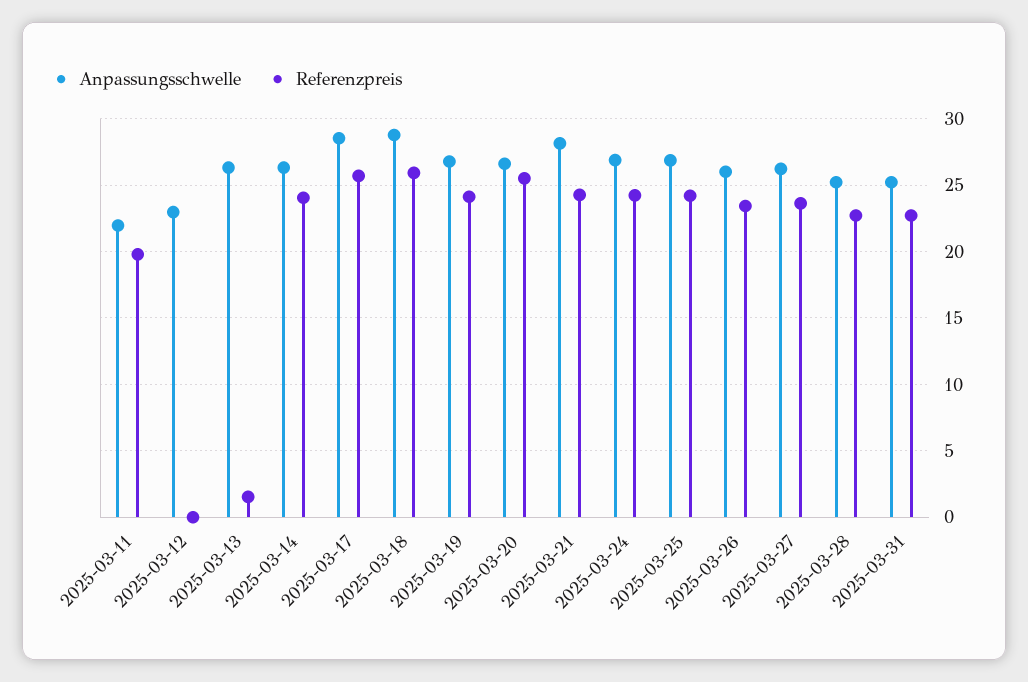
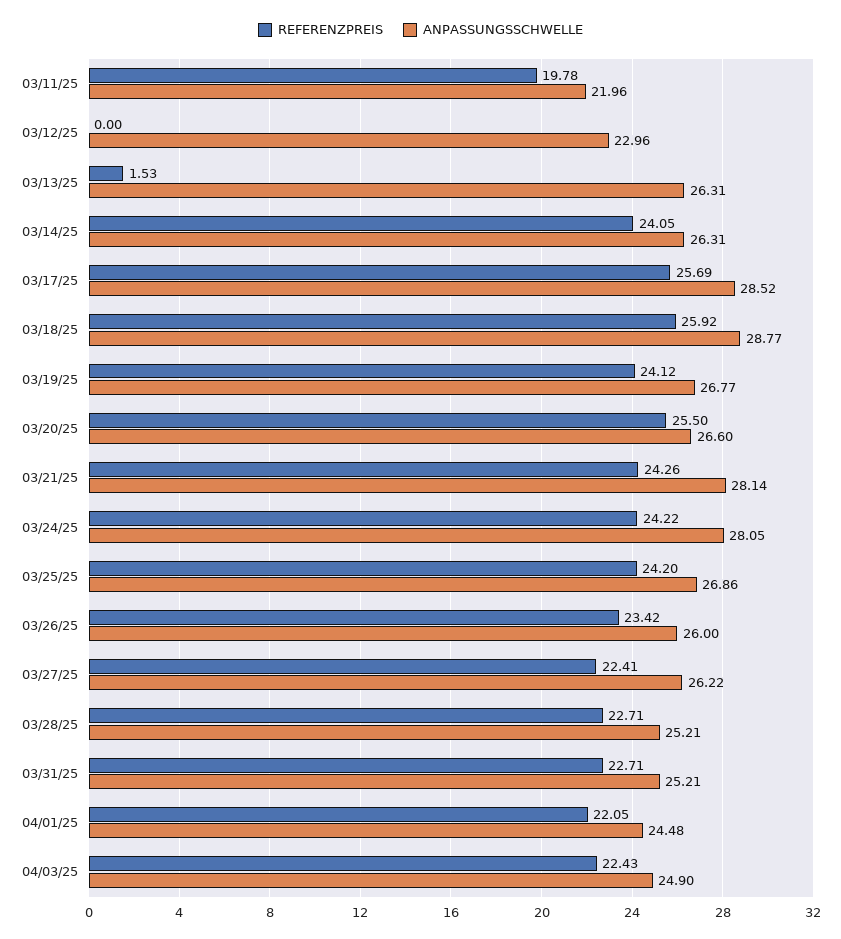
Anpassungsschwelle, 2025-03-24: 27 -> 28.05
Referenzpreis, 2025-03-27: 23.5 -> 22.41
Referenzpreis, 04/01/25: none -> 22.05
Anpassungsschwelle, 04/01/25: none -> 24.48
Referenzpreis, 04/03/25: none -> 22.43
Anpassungsschwelle, 04/03/25: none -> 24.9

